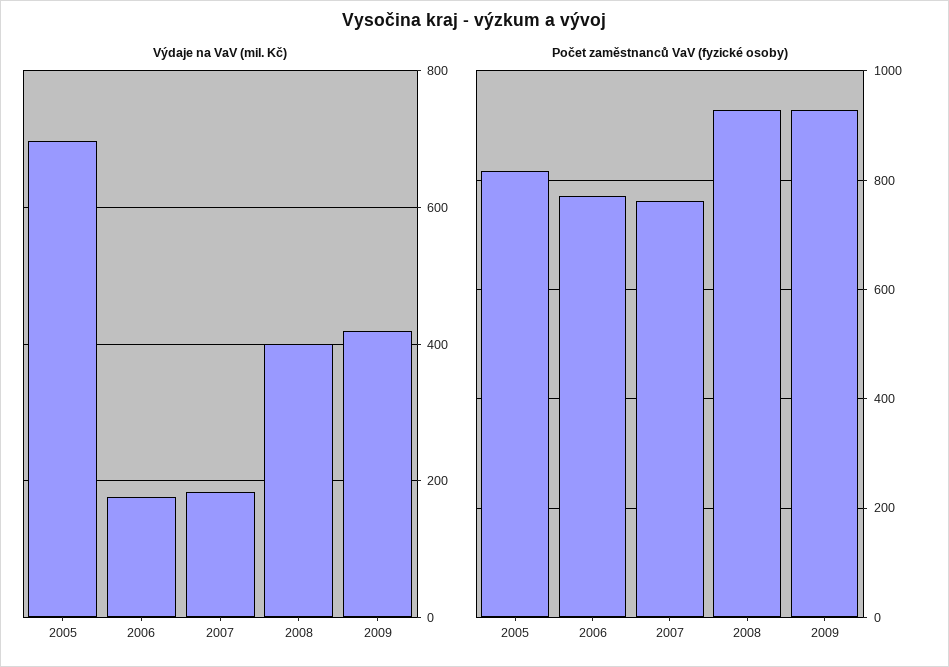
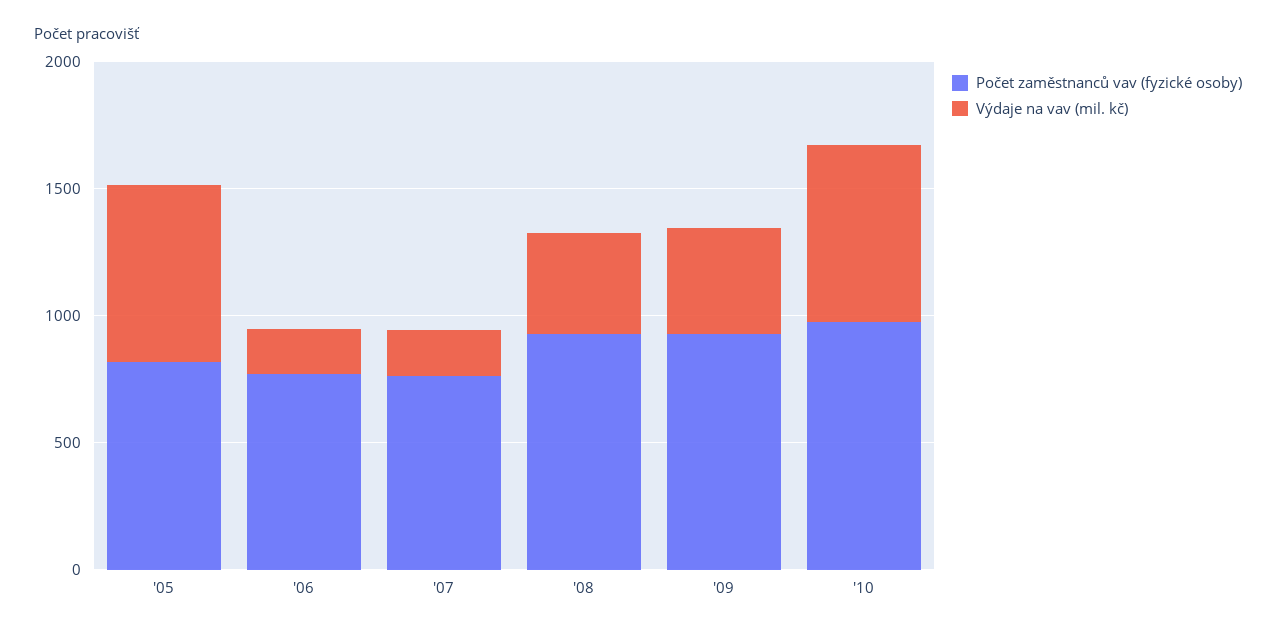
Počet zaměstnanců VaV (fyzické osoby), '10: none -> 1000
Výdaje na VaV (mil. Kč), '10: none -> 700

